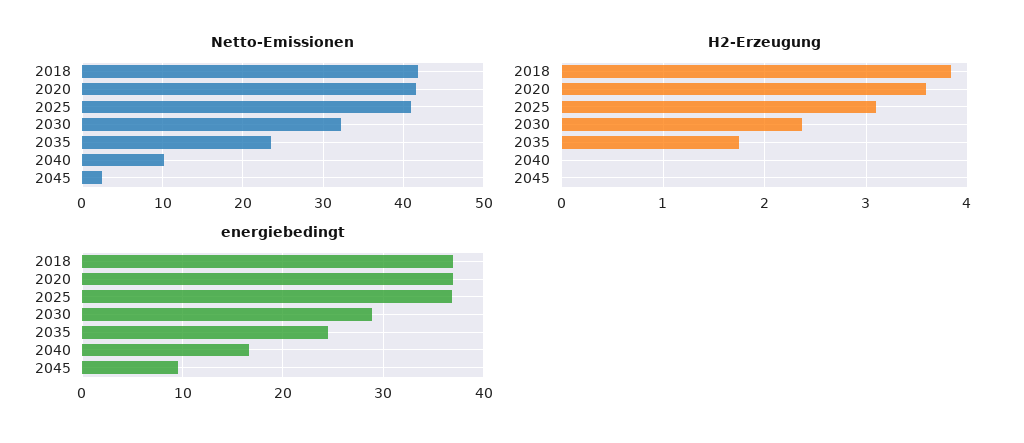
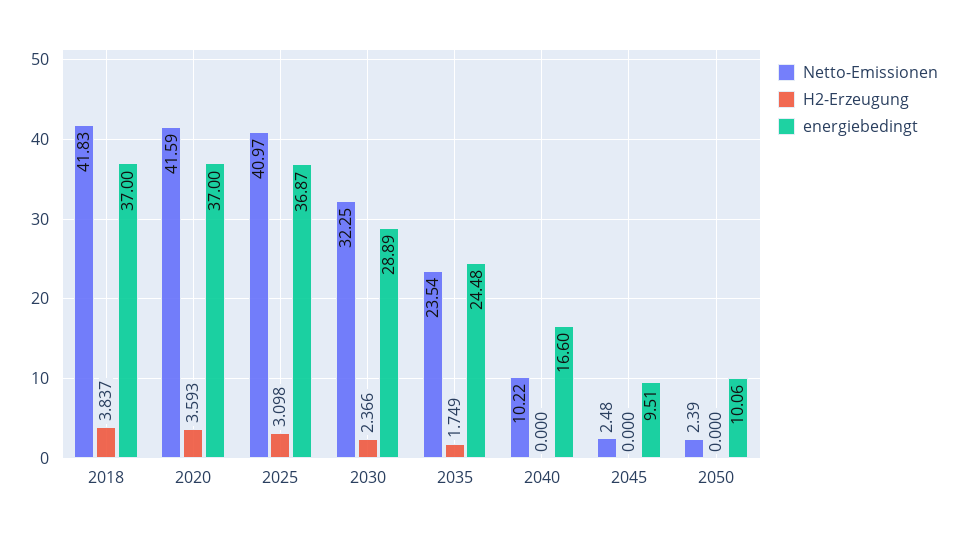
Netto-Emissionen, 2050: none -> 2.39
H2-Erzeugung, 2050: none -> 0
energiebedingt, 2050: none -> 10.06

